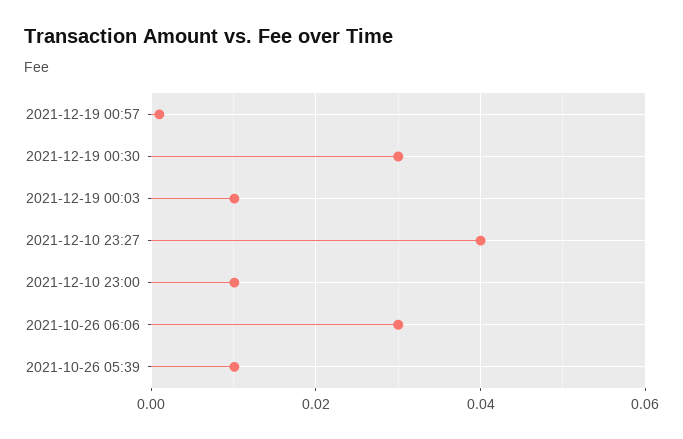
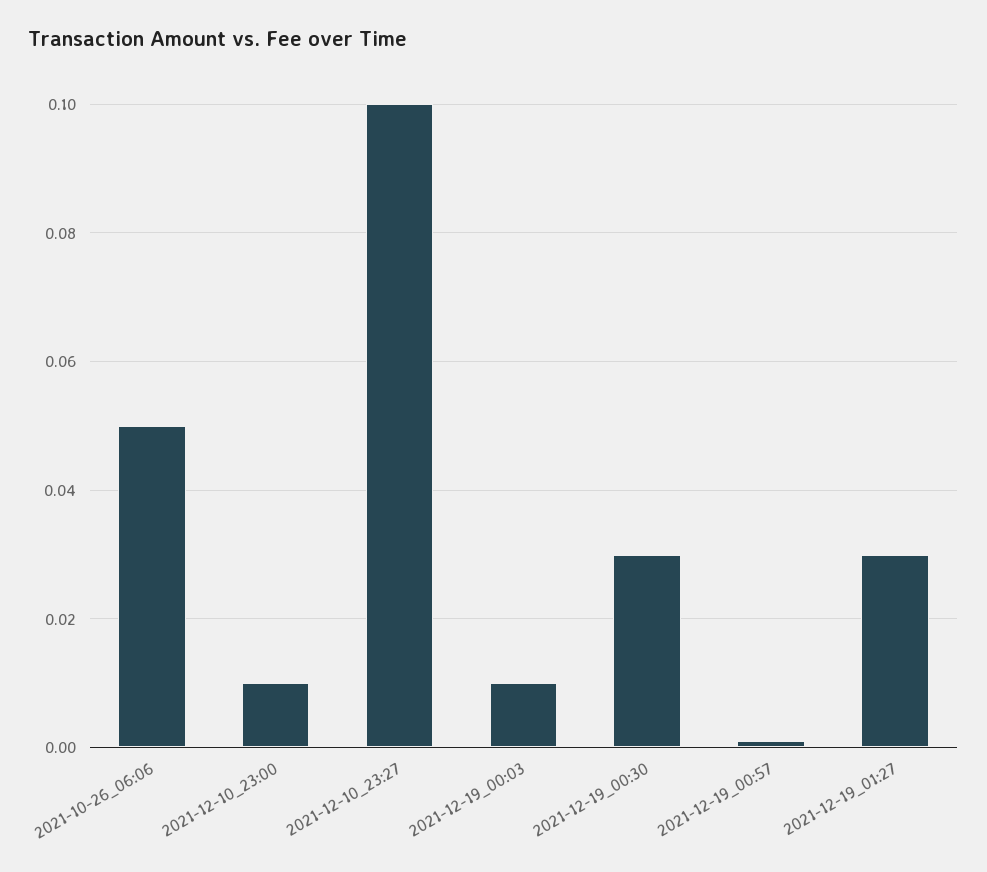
2021-12-10 23:27: 0.04 -> 0.1
2021-10-26 06:06: 0.03 -> 0.05
2021-10-26 05:39: 0.01 -> none
2021-12-19_01:27: none -> 0.03

